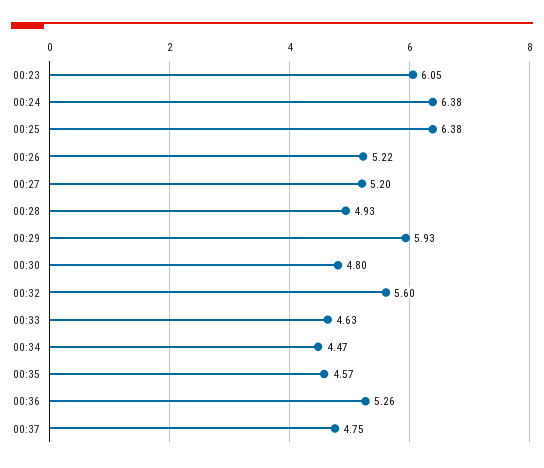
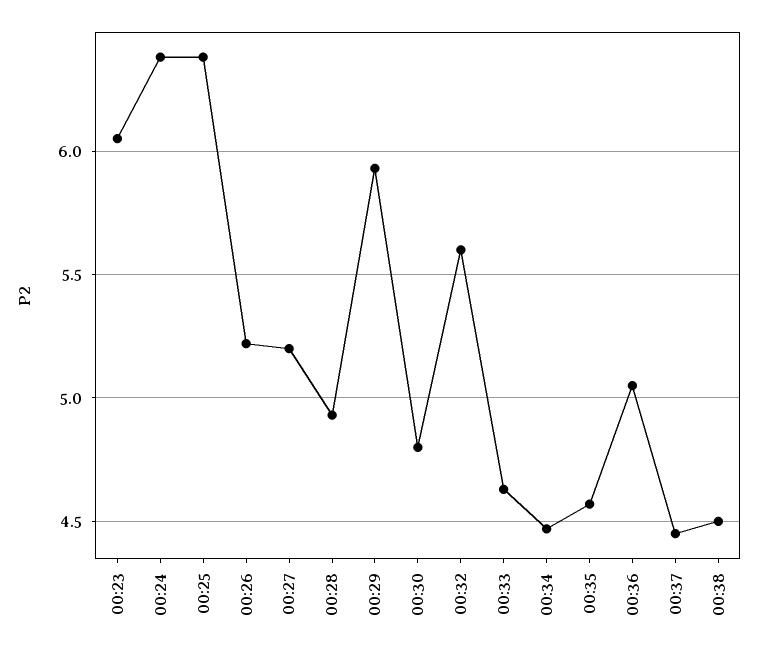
00:36: 5.26 -> 5.05
00:37: 4.75 -> 4.45
00:38: none -> 4.5

